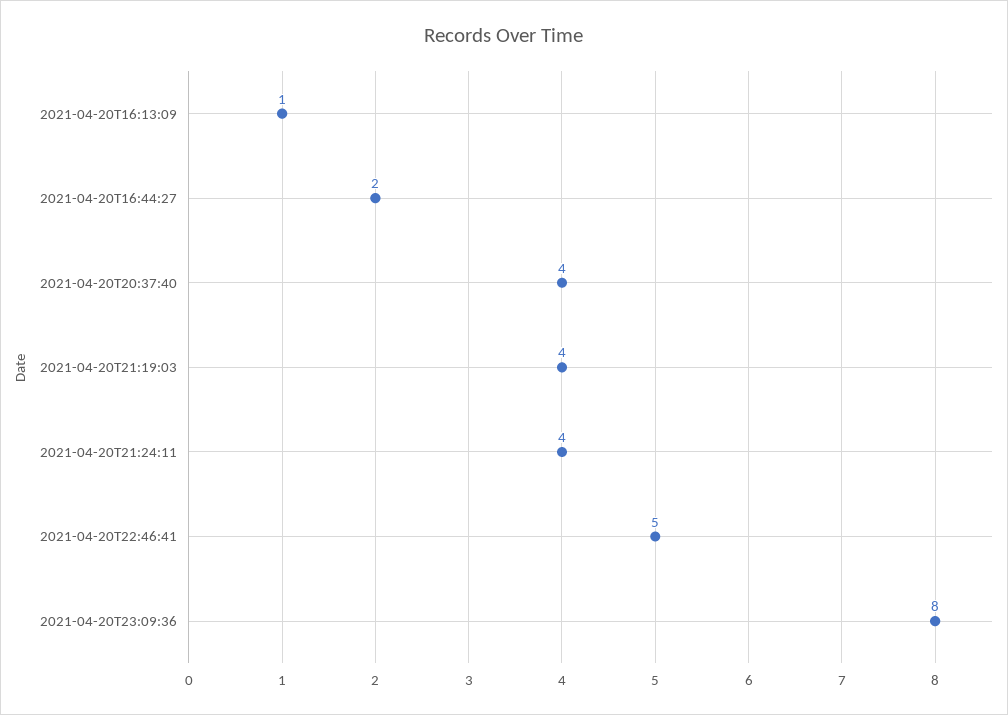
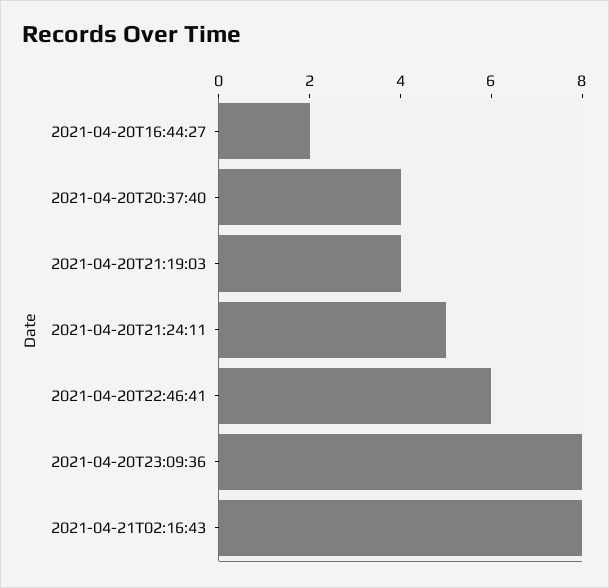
2021-04-20T16:13:09: 1 -> none
2021-04-20T21:24:11: 4 -> 5
2021-04-20T22:46:41: 5 -> 6
2021-04-21T02:16:43: none -> 8

